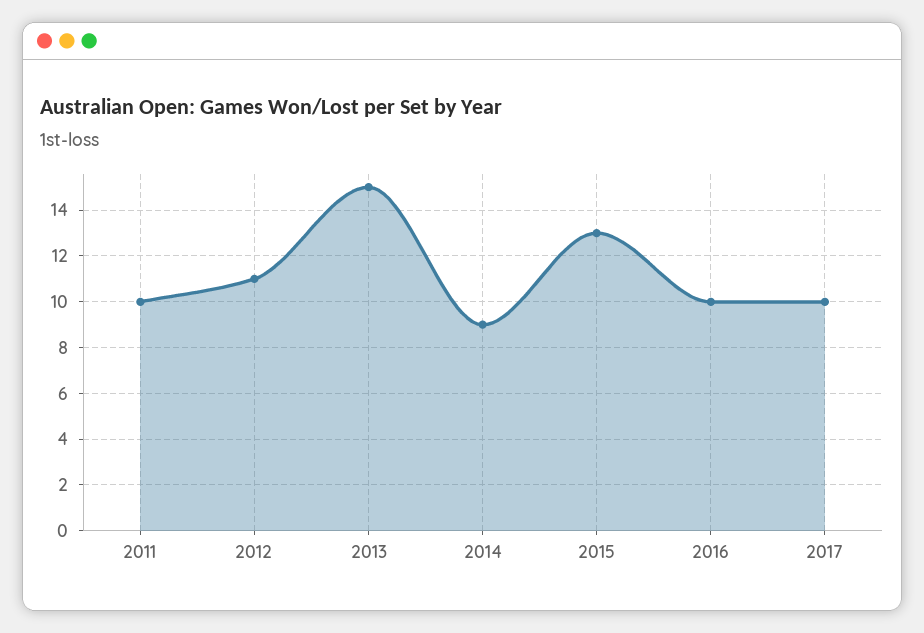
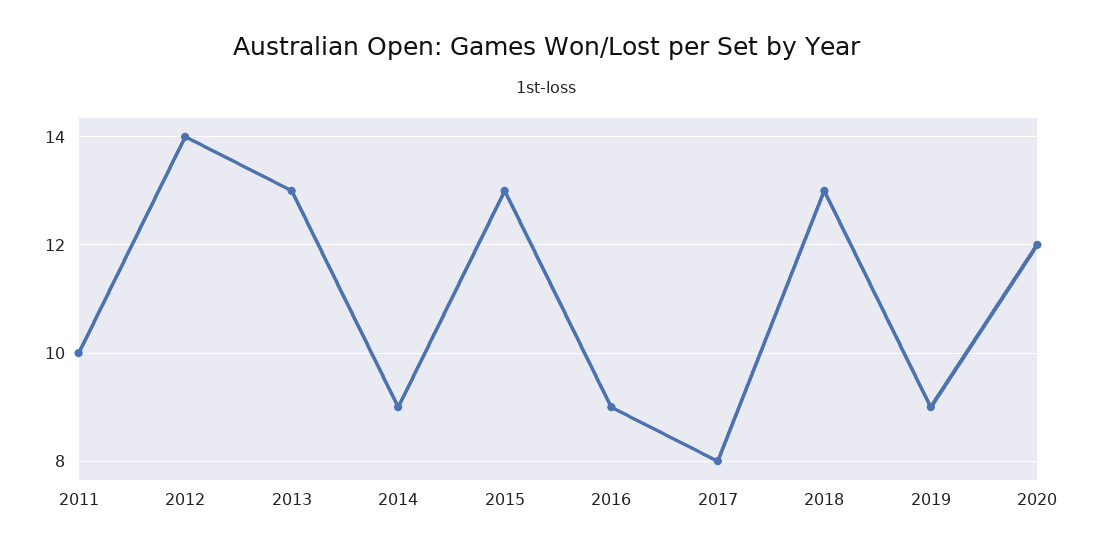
2012: 11 -> 14
2013: 15 -> 13
2016: 10 -> 9
2017: 10 -> 8
2018: none -> 13
2019: none -> 9
2020: none -> 12

